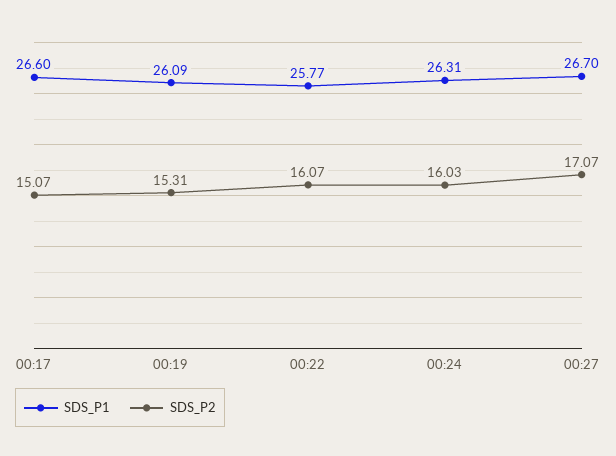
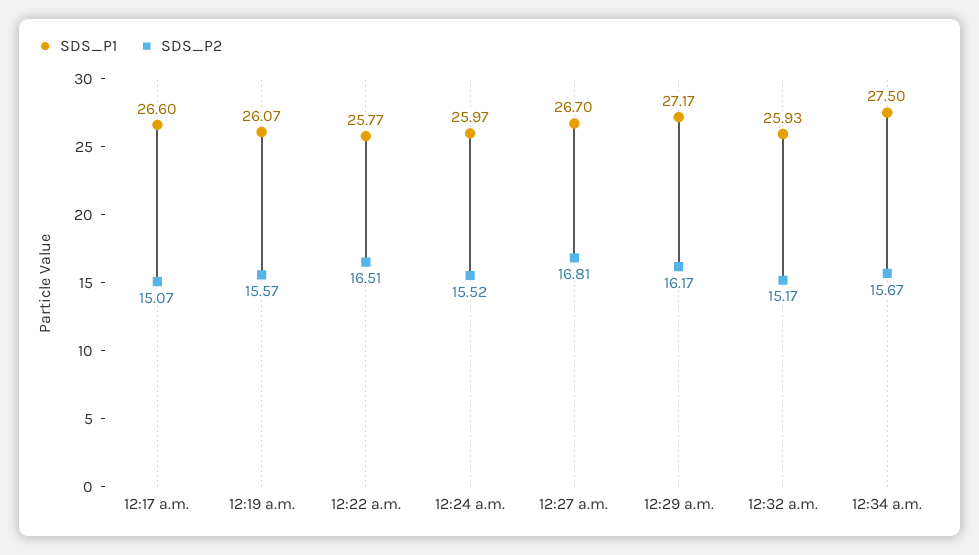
SDS_P1, 00:19: 26.09 -> 26.07
SDS_P2, 00:19: 15.31 -> 15.57
SDS_P2, 00:22: 16.07 -> 16.51
SDS_P1, 00:24: 26.31 -> 25.97
SDS_P2, 00:24: 16.03 -> 15.52
SDS_P2, 00:27: 17.07 -> 16.81
SDS_P1, 12:29 a.m.: none -> 27.17
SDS_P2, 12:29 a.m.: none -> 16.17
SDS_P1, 12:32 a.m.: none -> 25.93
SDS_P2, 12:32 a.m.: none -> 15.17
SDS_P1, 12:34 a.m.: none -> 27.5
SDS_P2, 12:34 a.m.: none -> 15.67

